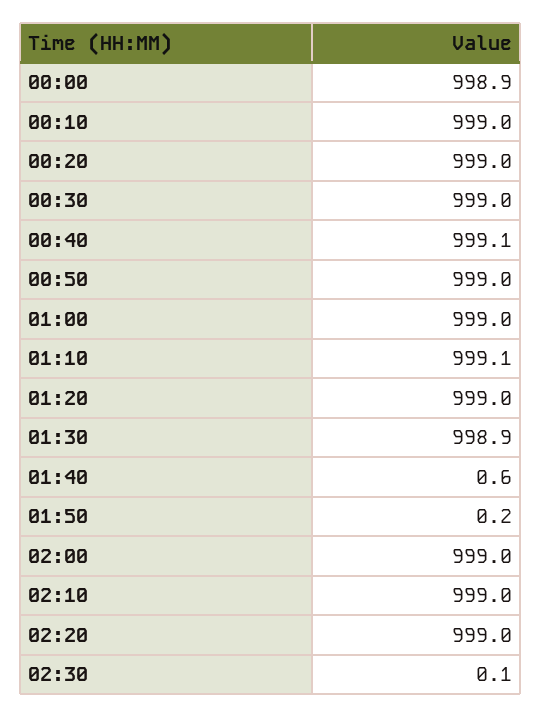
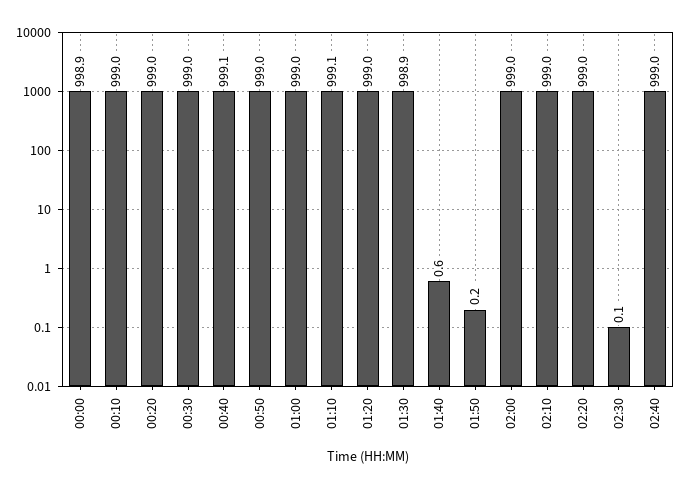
02:40: none -> 999

